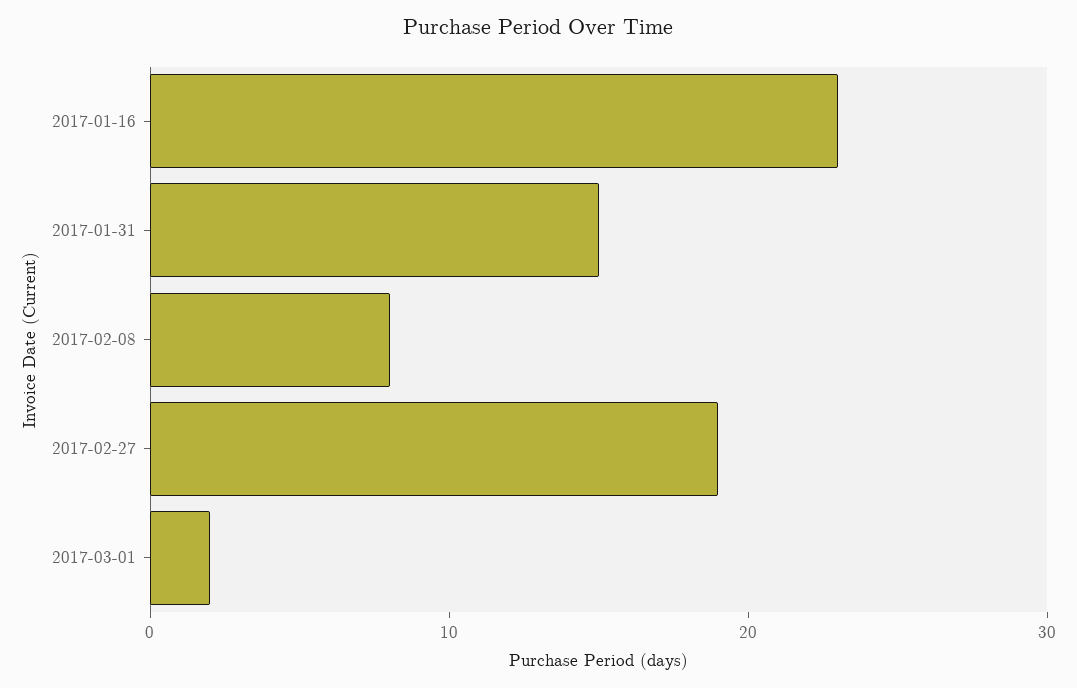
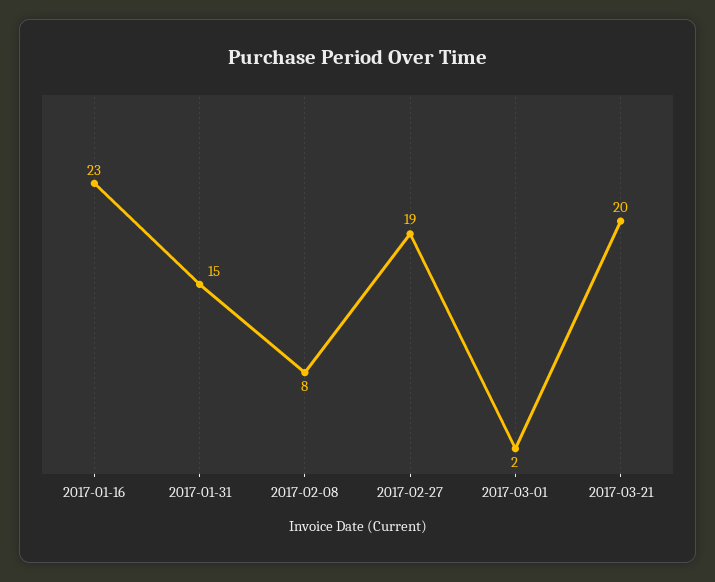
2017-03-21: none -> 20

